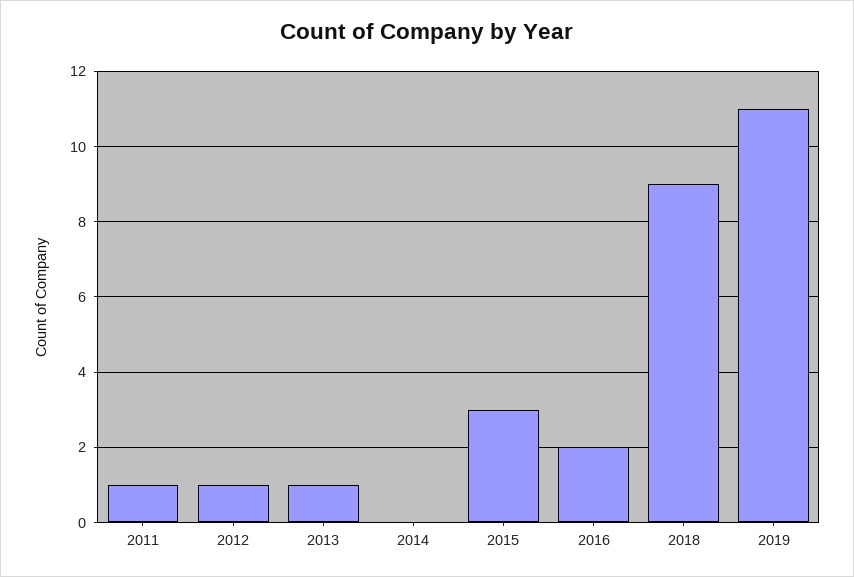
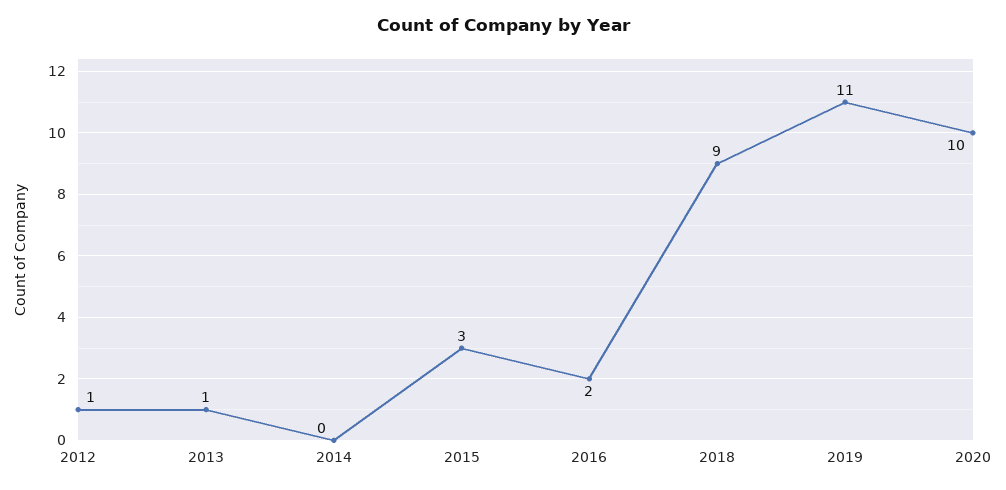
2011: 1 -> none
2020: none -> 10

